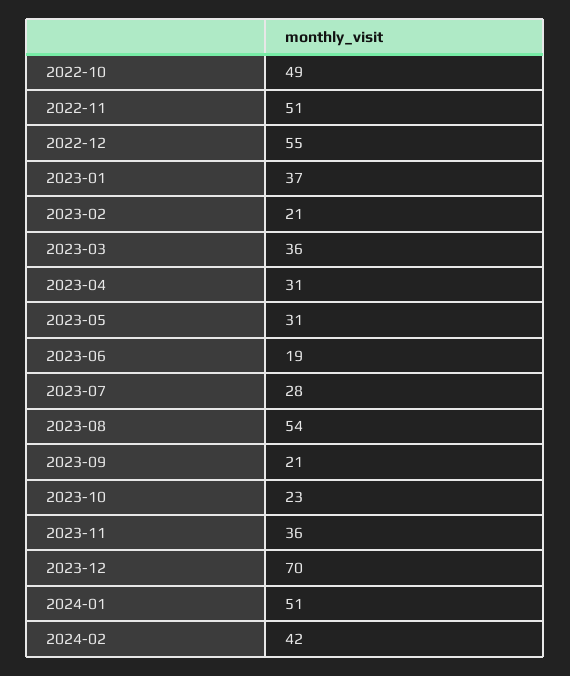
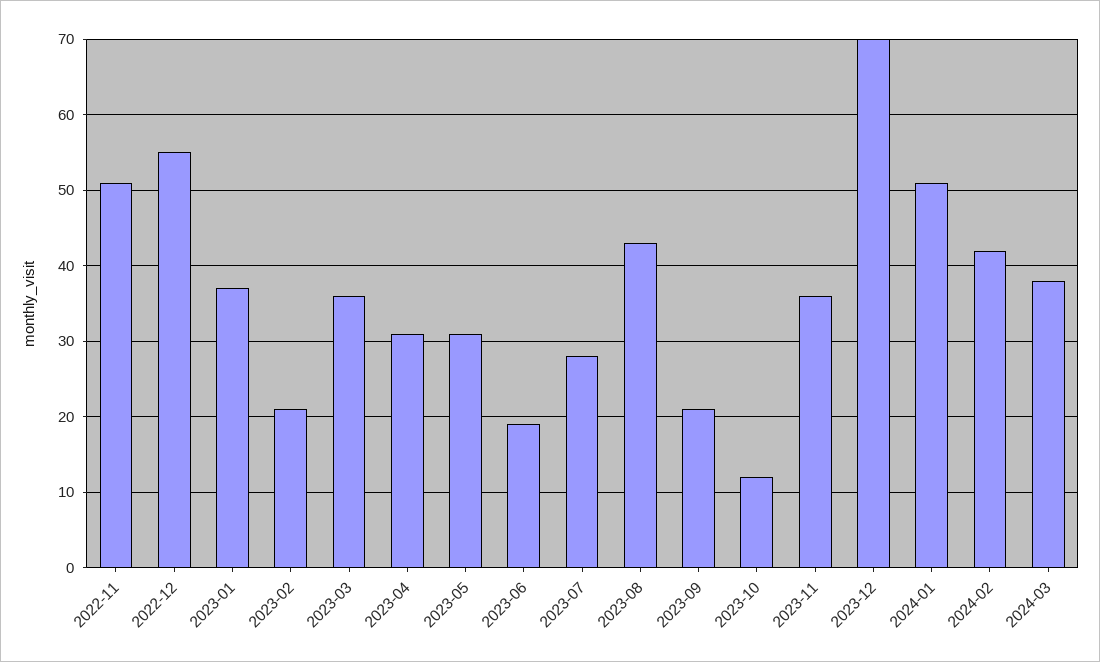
2022-10: 49 -> none
2023-08: 54 -> 43
2023-10: 23 -> 12
2024-03: none -> 38

